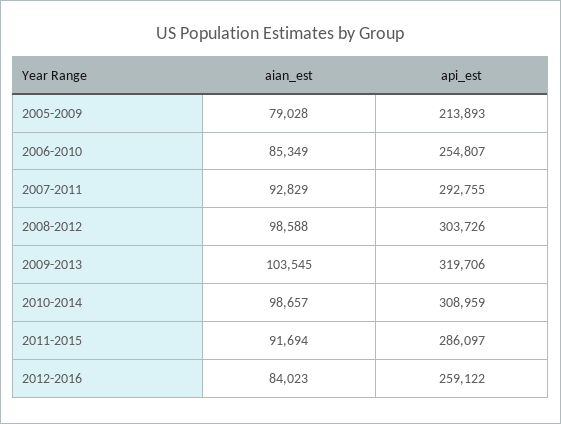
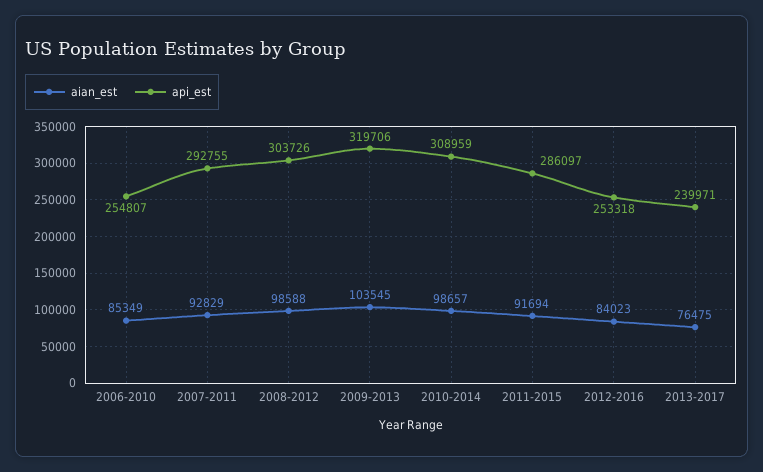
aian_est, 2005-2009: 79028 -> none
api_est, 2005-2009: 213893 -> none
api_est, 2012-2016: 259122 -> 253318
aian_est, 2013-2017: none -> 76475
api_est, 2013-2017: none -> 239971

